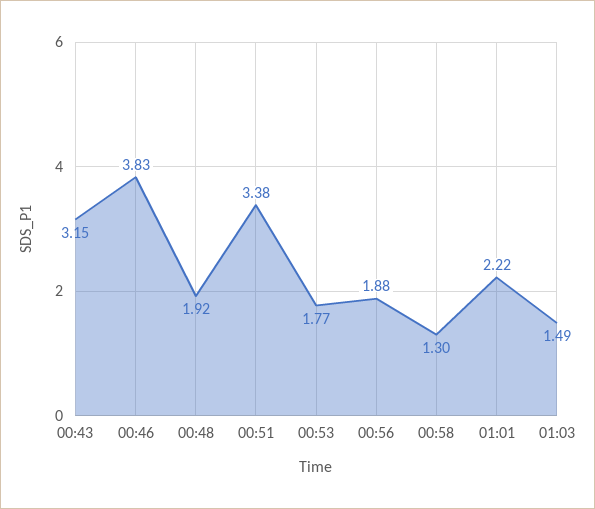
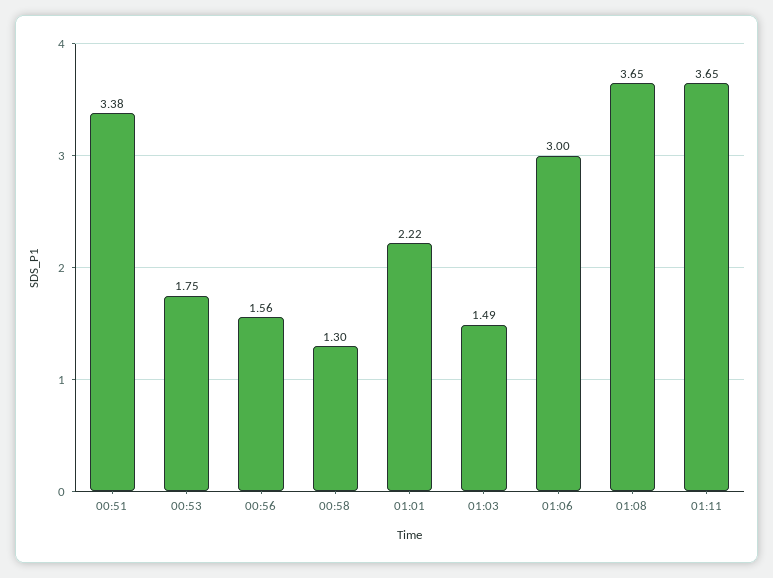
00:43: 3.15 -> none
00:46: 3.83 -> none
00:48: 1.92 -> none
00:53: 1.77 -> 1.75
00:56: 1.88 -> 1.56
01:06: none -> 3
01:08: none -> 3.65
01:11: none -> 3.65

